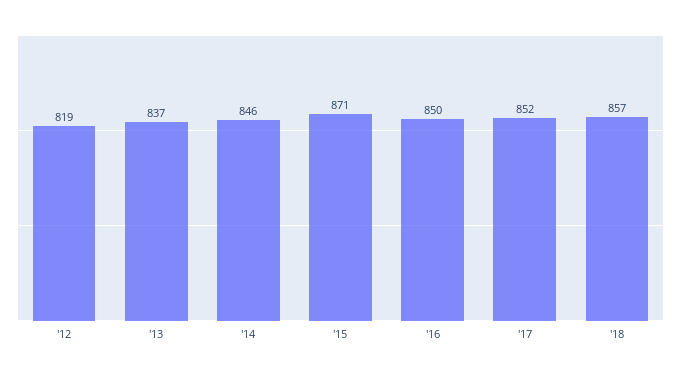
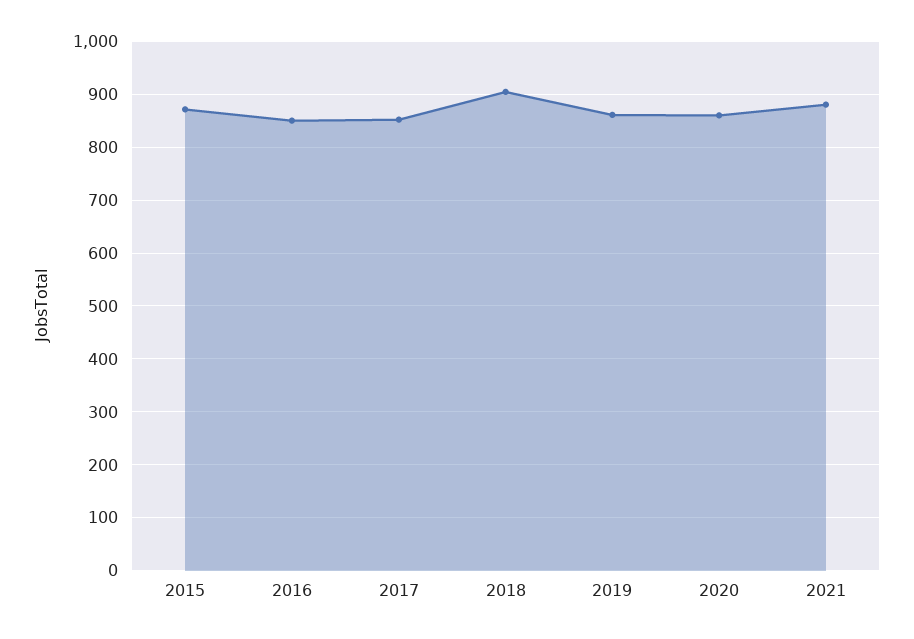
'12: 819 -> none
'13: 837 -> none
'14: 846 -> none
'18: 857 -> 900
2019: none -> 860
2020: none -> 860
2021: none -> 880

